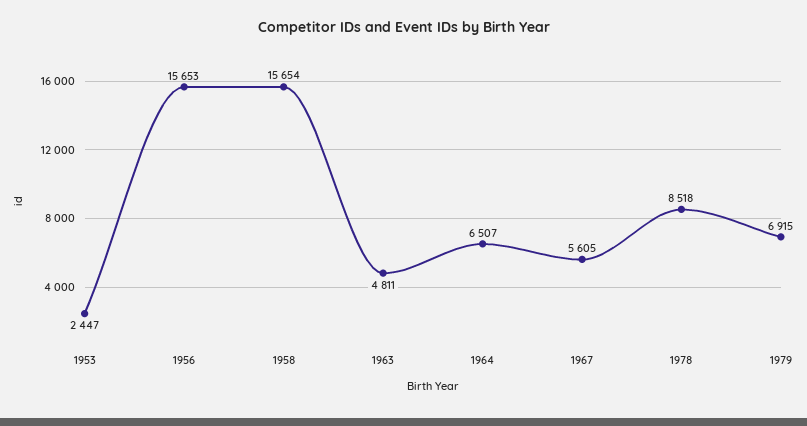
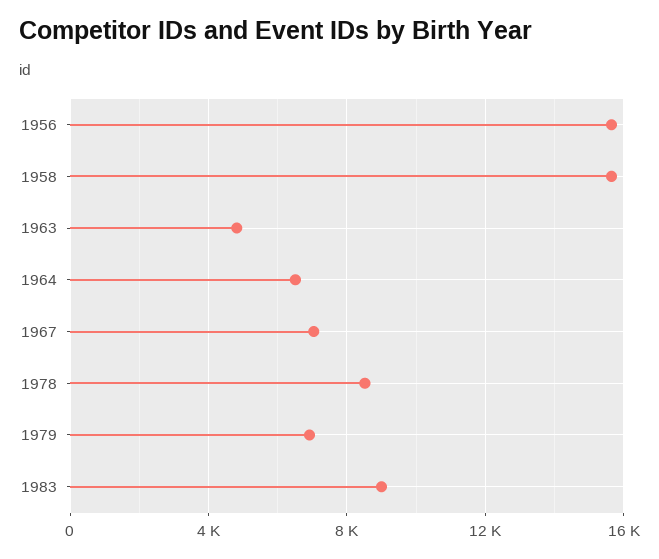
1953: 2447 -> none
1967: 5605 -> 7000
1983: none -> 9000

